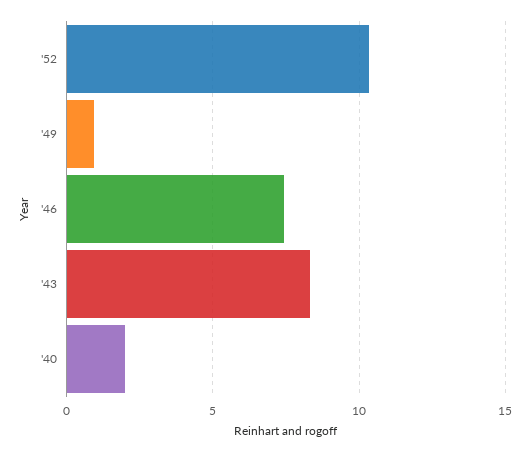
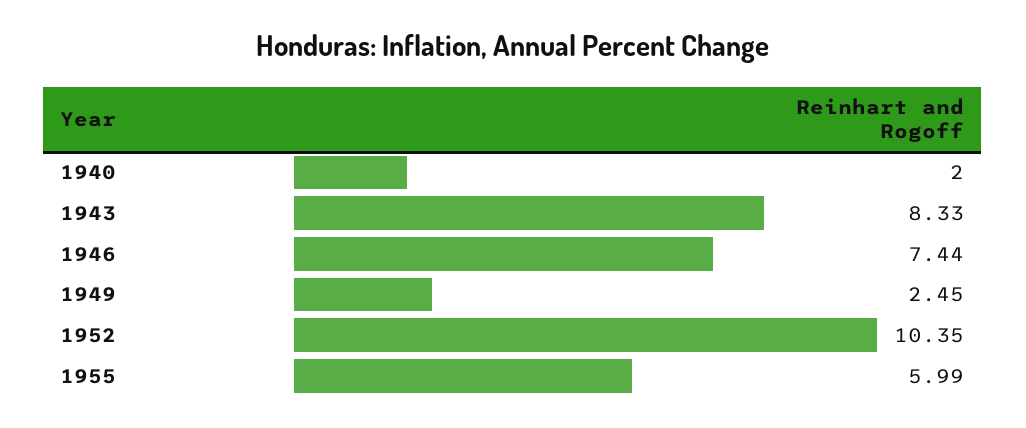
'49: 1 -> 2.45
1955: none -> 5.99

